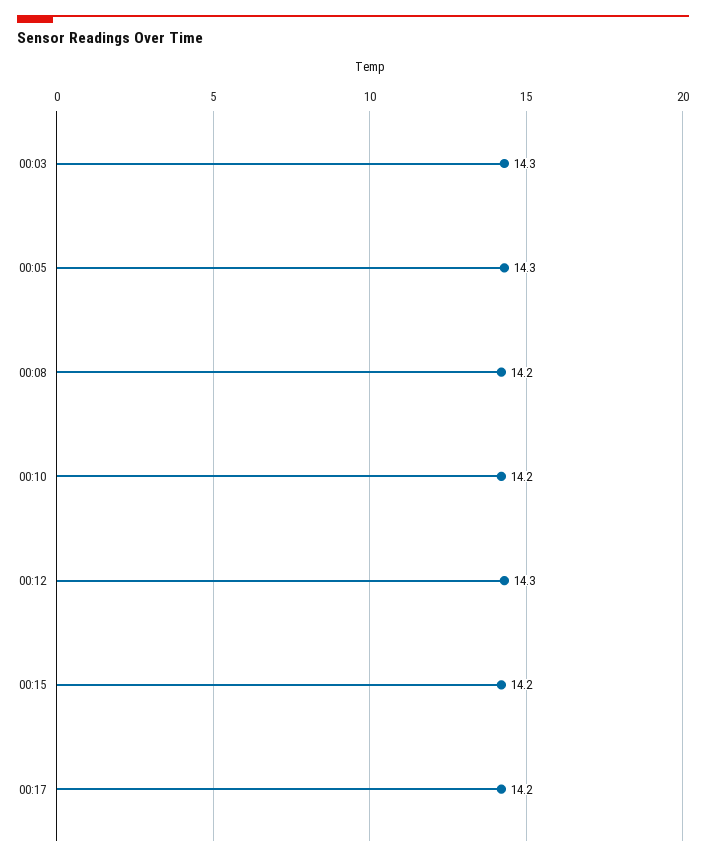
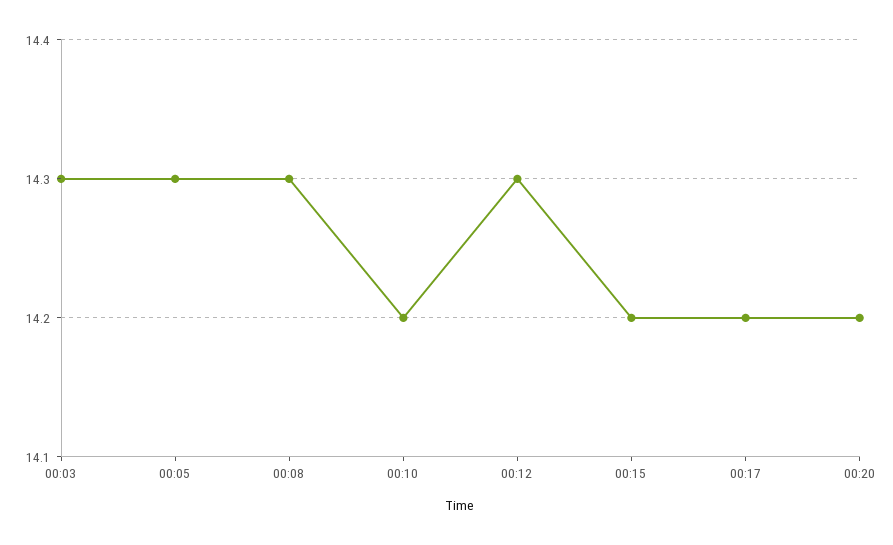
00:08: 14.2 -> 14.3
00:20: none -> 14.2

